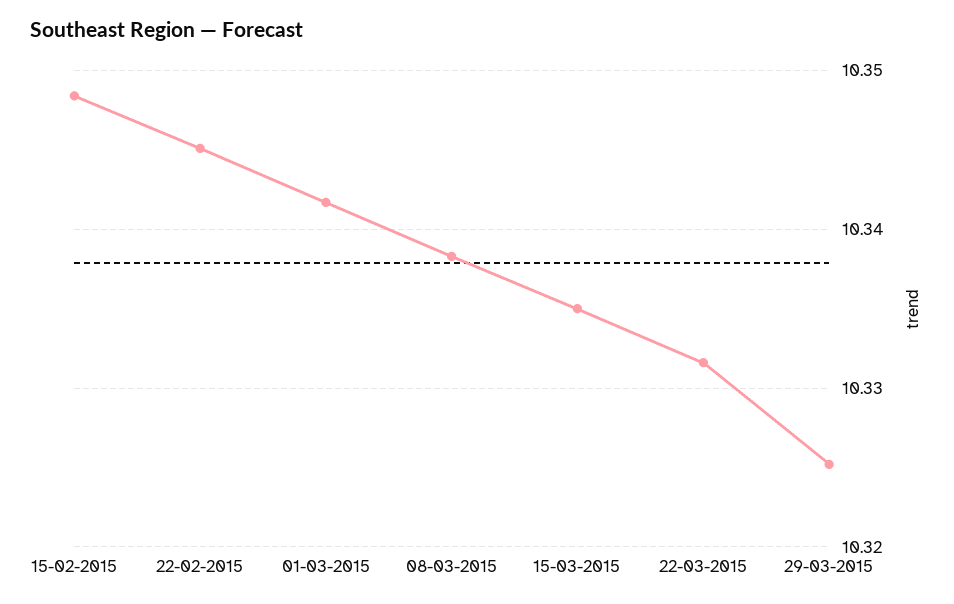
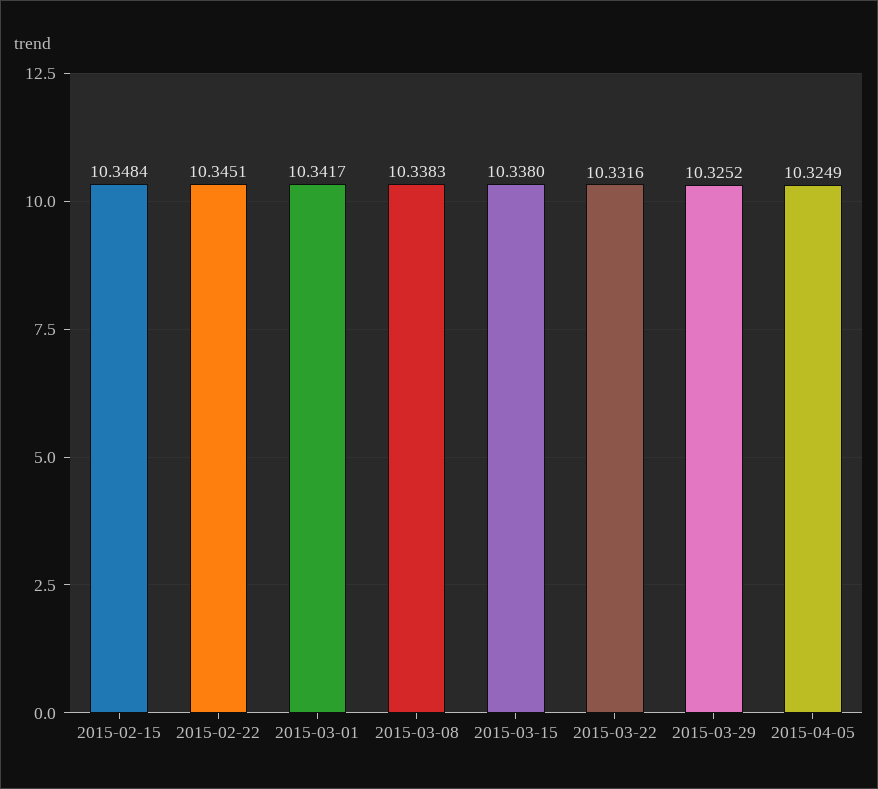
15-03-2015: 10.335 -> 10.338
2015-04-05: none -> 10.3249

